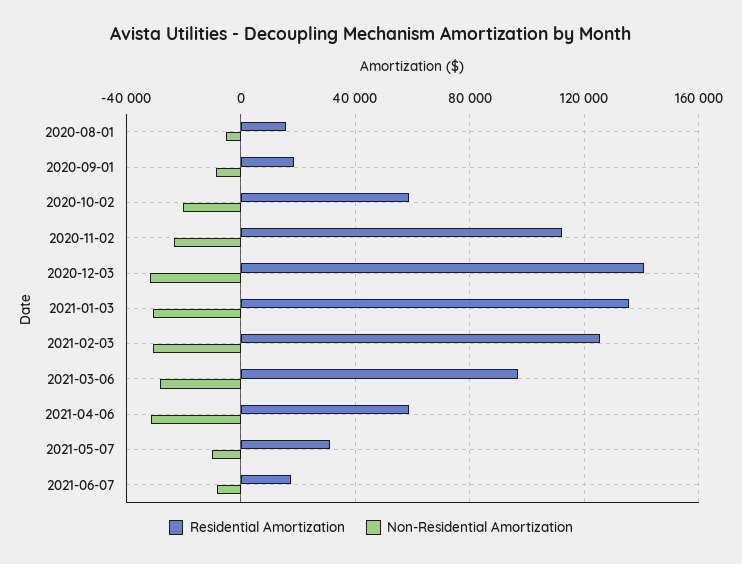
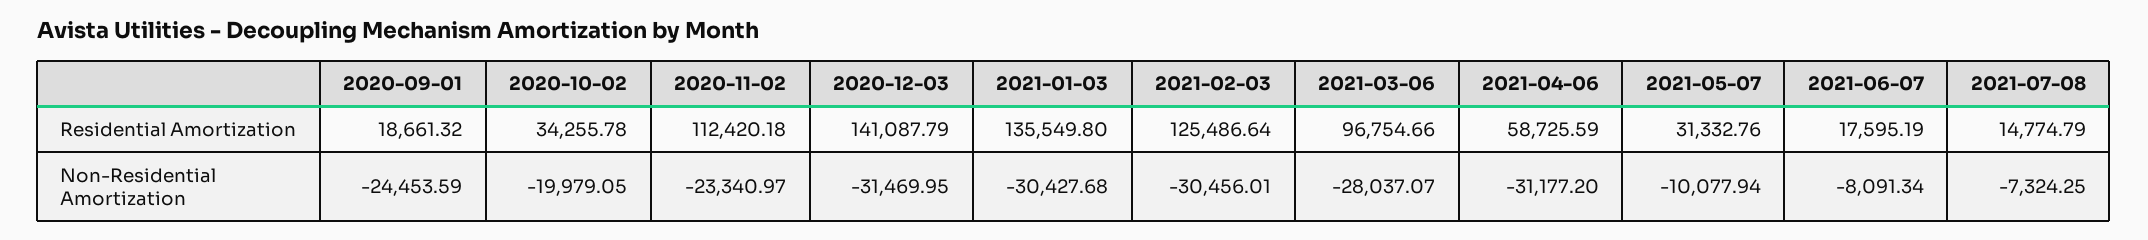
Residential Amortization, 2020-08-01: 15000 -> none
Non-Residential Amortization, 2020-08-01: -5000 -> none
Non-Residential Amortization, 2020-09-01: -10000 -> -24453.59
Residential Amortization, 2020-10-02: 60000 -> 34255.78
Residential Amortization, 2021-07-08: none -> 14774.79
Non-Residential Amortization, 2021-07-08: none -> -7324.25

